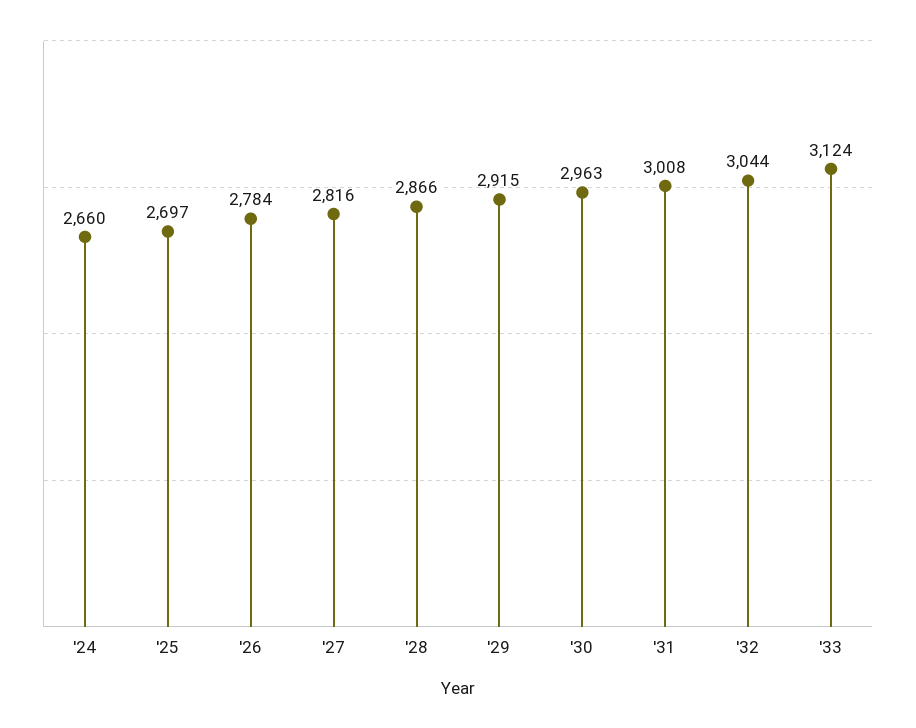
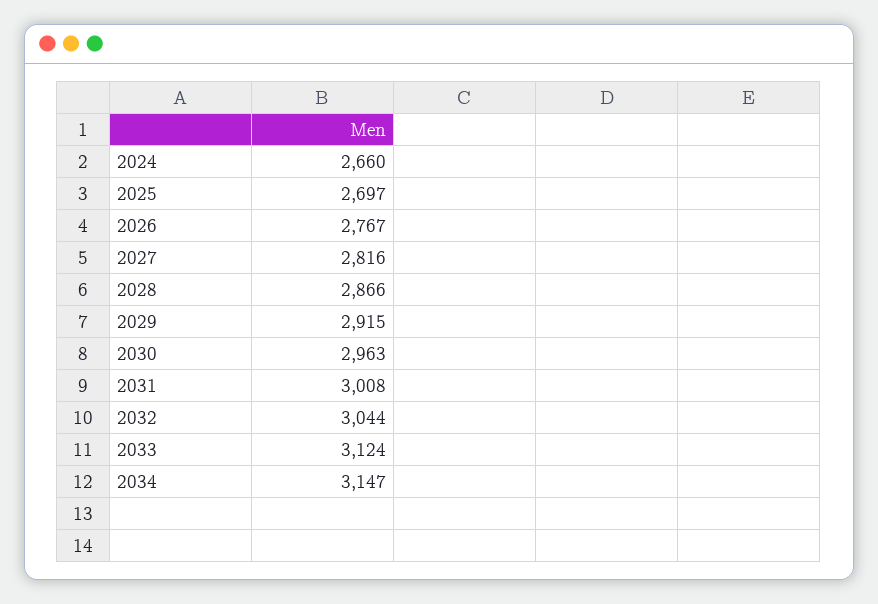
'26: 2784 -> 2767
2034: none -> 3147

